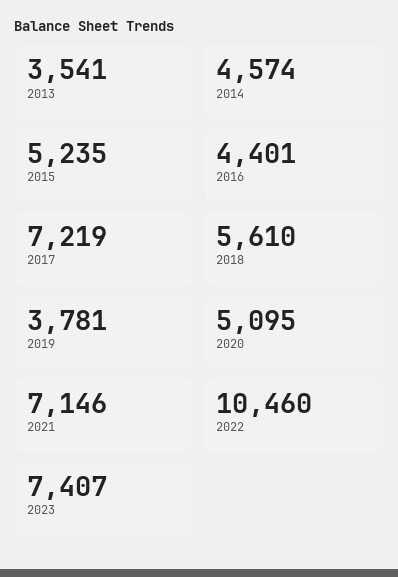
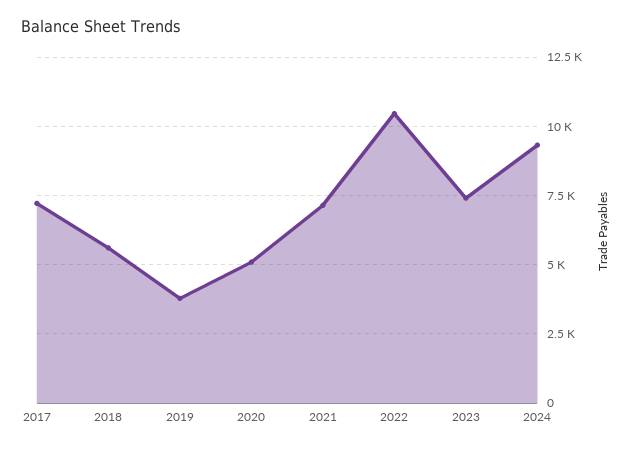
2013: 3541 -> none
2014: 4574 -> none
2015: 5235 -> none
2016: 4401 -> none
2024: none -> 9250

